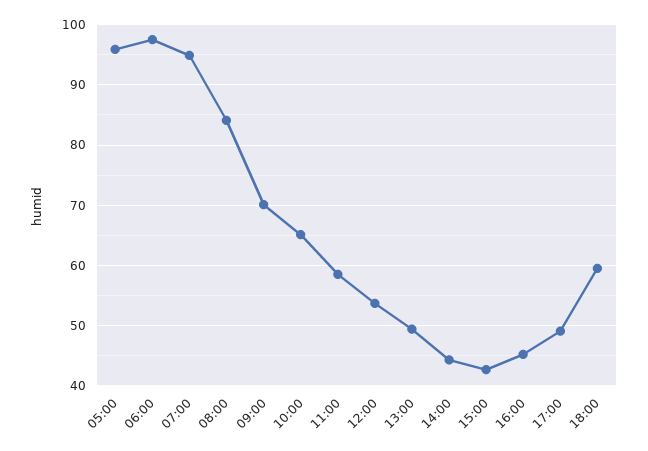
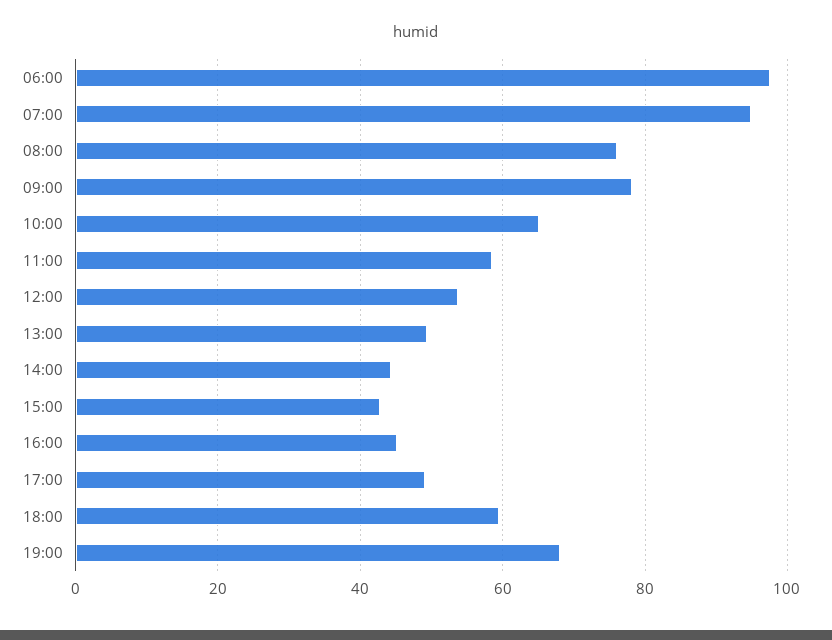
05:00: 96 -> none
08:00: 84 -> 76
09:00: 70 -> 78
19:00: none -> 68

